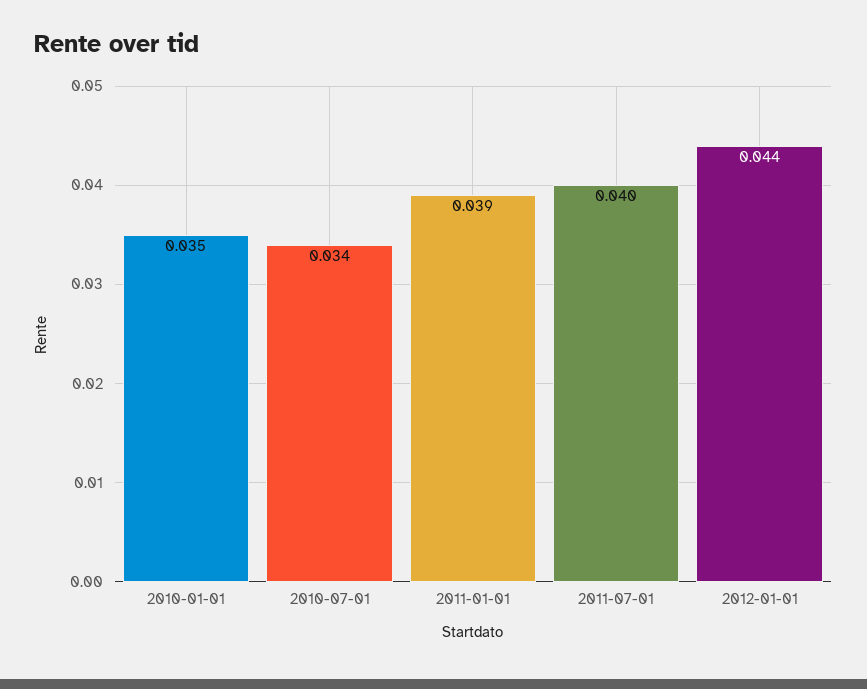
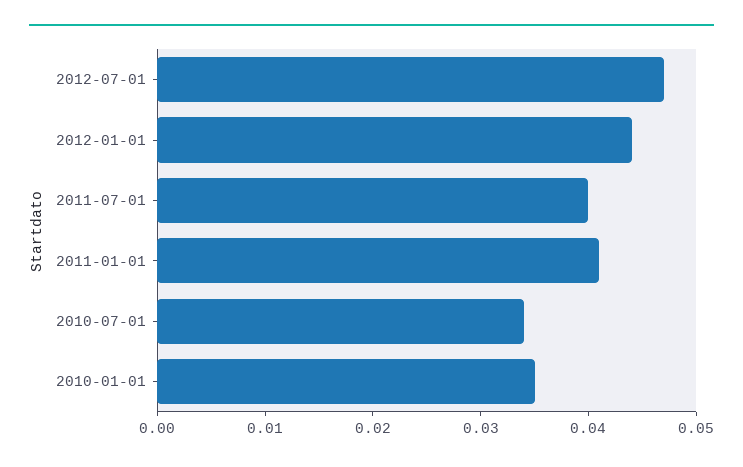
2011-01-01: 0.039 -> 0.041
2012-07-01: none -> 0.047

